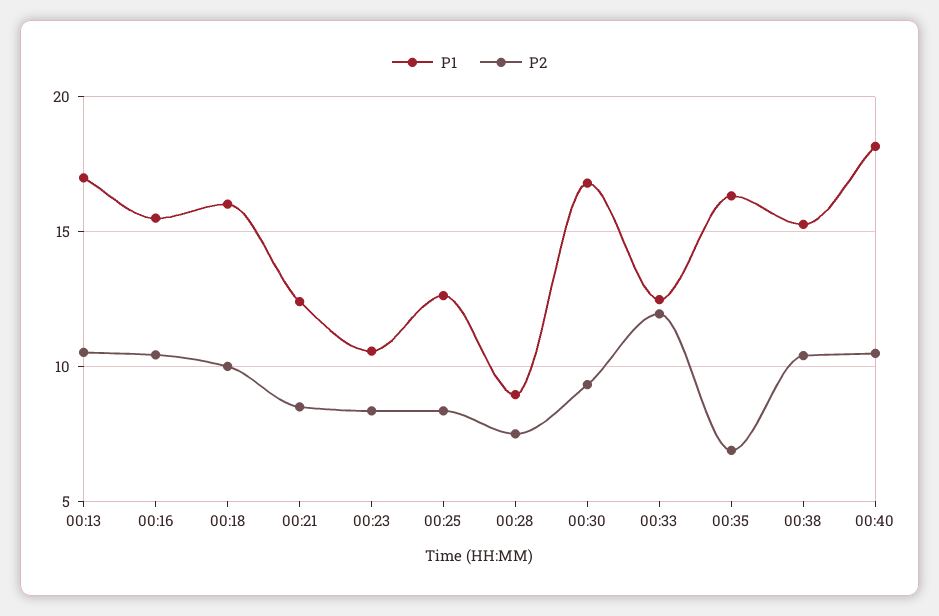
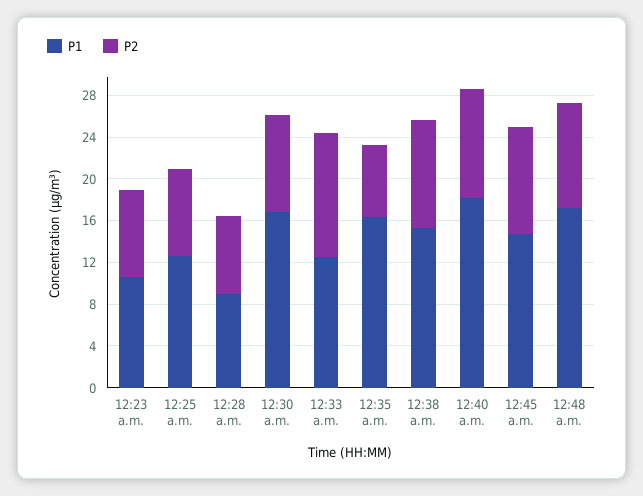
P1, 00:13: 17 -> none
P2, 00:13: 10.5 -> none
P1, 00:16: 15.5 -> none
P2, 00:16: 10.5 -> none
P1, 00:18: 16 -> none
P2, 00:18: 10 -> none
P1, 00:21: 12.5 -> none
P2, 00:21: 8.5 -> none
P1, 12:45 a.m.: none -> 15
P2, 12:45 a.m.: none -> 10
P1, 12:48 a.m.: none -> 17
P2, 12:48 a.m.: none -> 10

